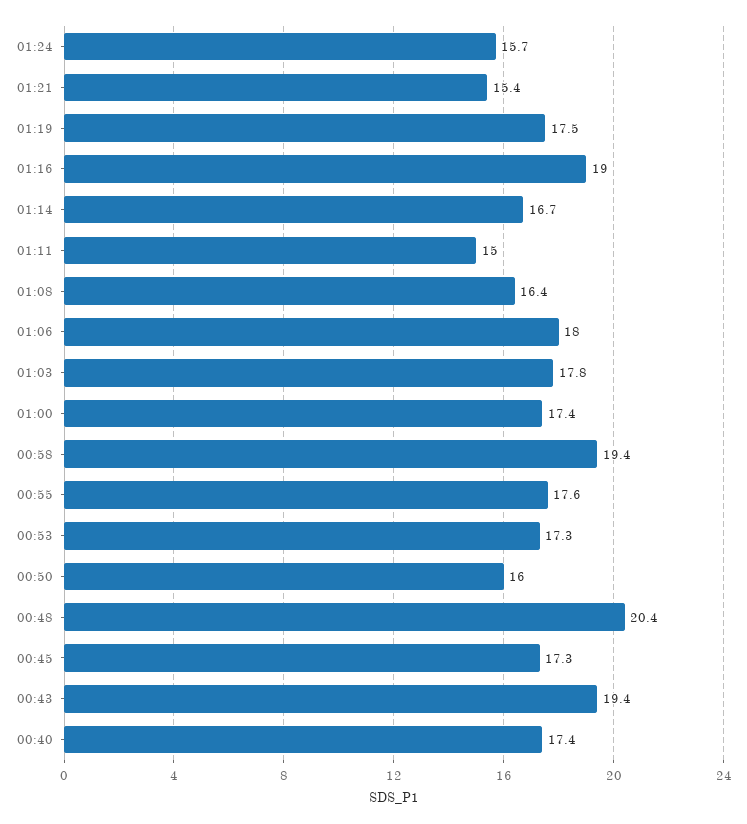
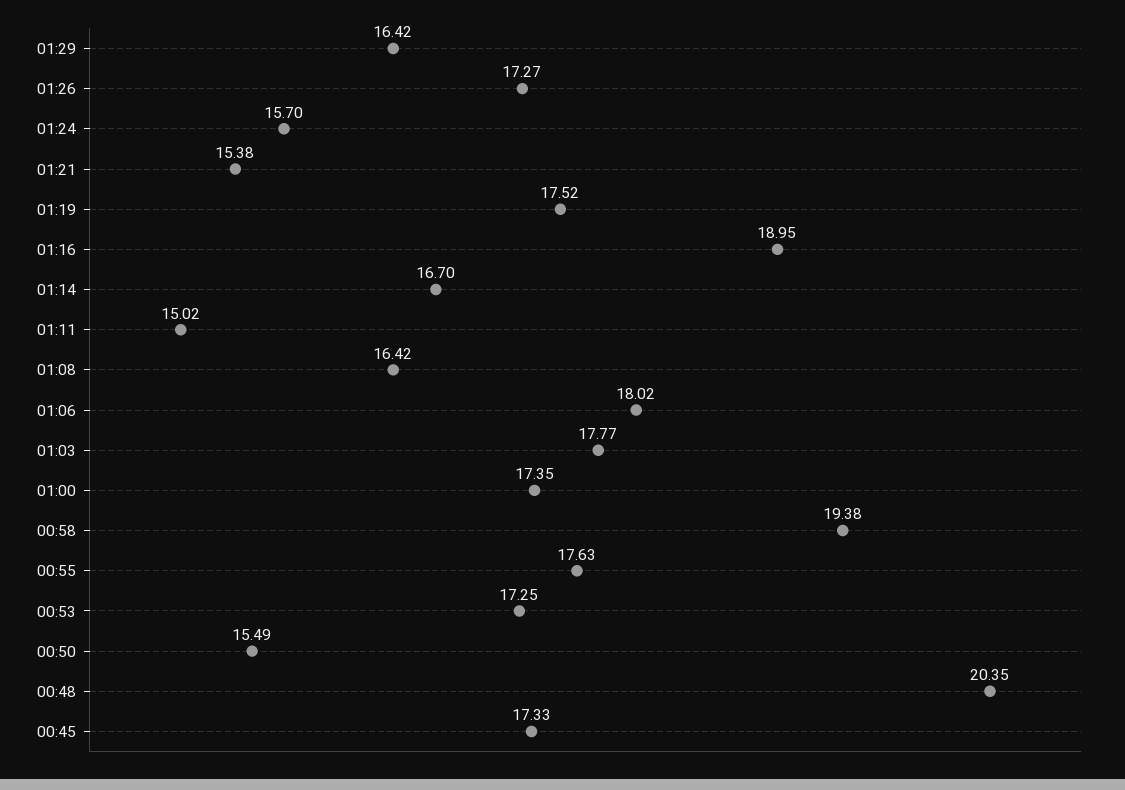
00:50: 16 -> 15.49
00:43: 19.4 -> none
00:40: 17.4 -> none
01:29: none -> 16.42
01:26: none -> 17.27

